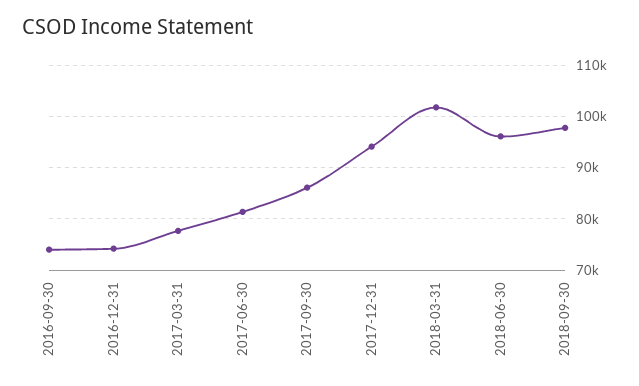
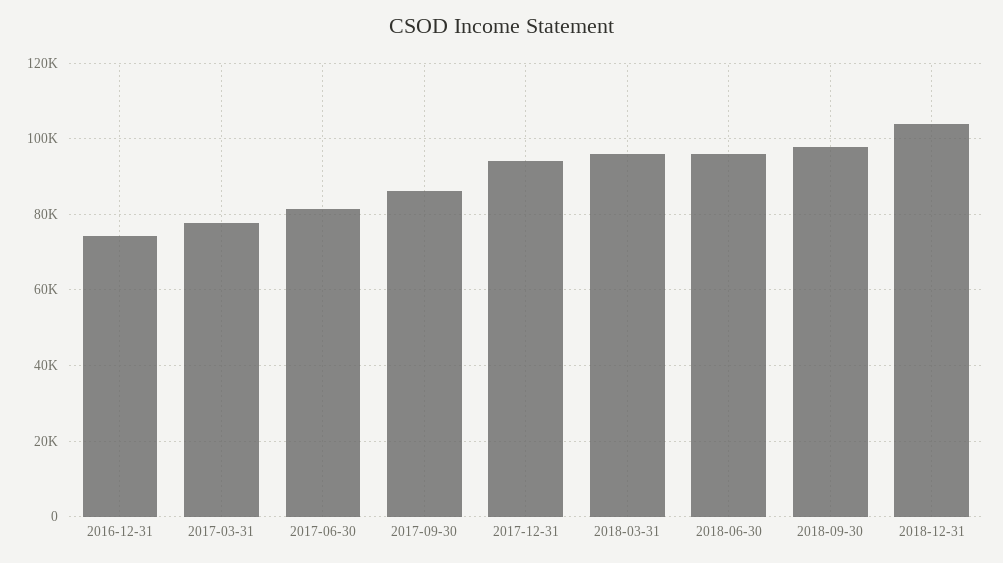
2016-09-30: 74000 -> none
2018-03-31: 102000 -> 96000
2018-12-31: none -> 104000

